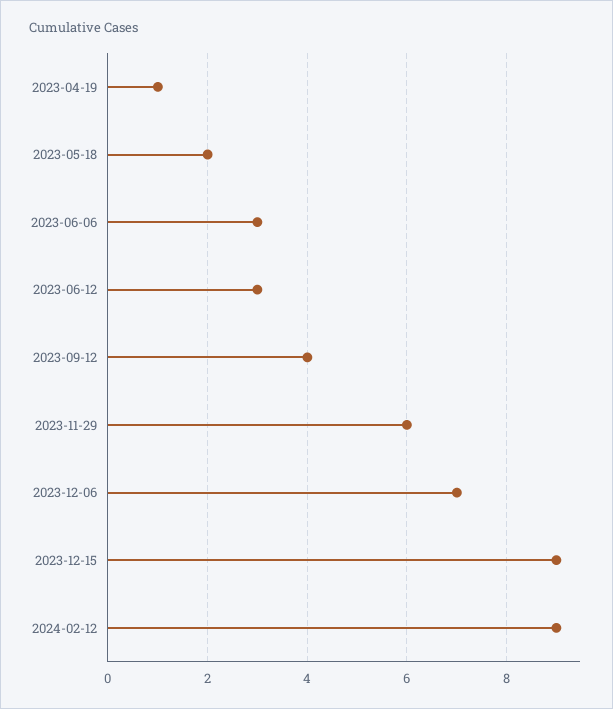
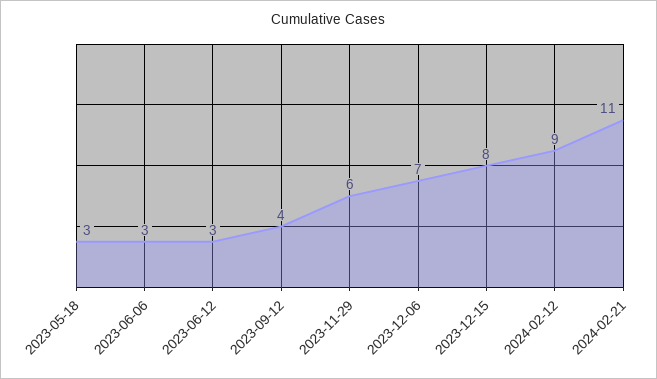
2023-04-19: 1 -> none
2023-05-18: 2 -> 3
2023-12-15: 9 -> 8
2024-02-21: none -> 11

